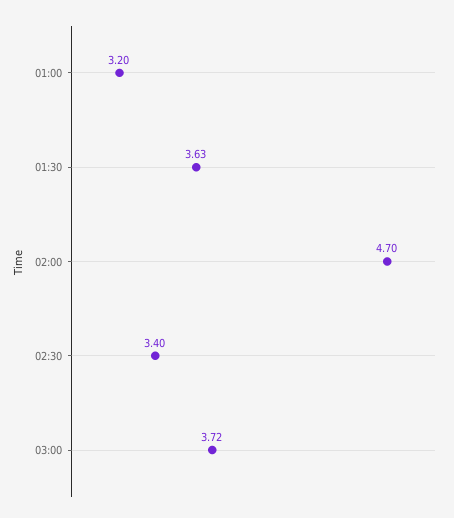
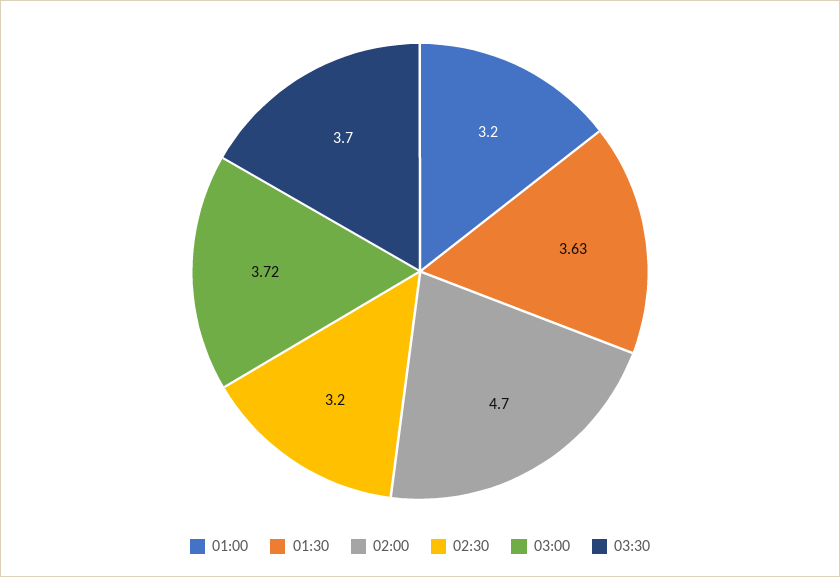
02:30: 3.4 -> 3.2
03:30: none -> 3.7

